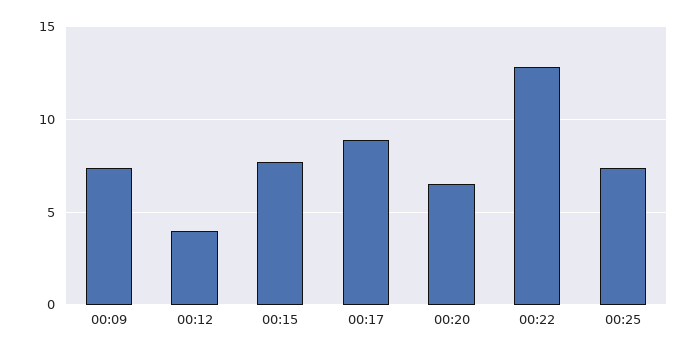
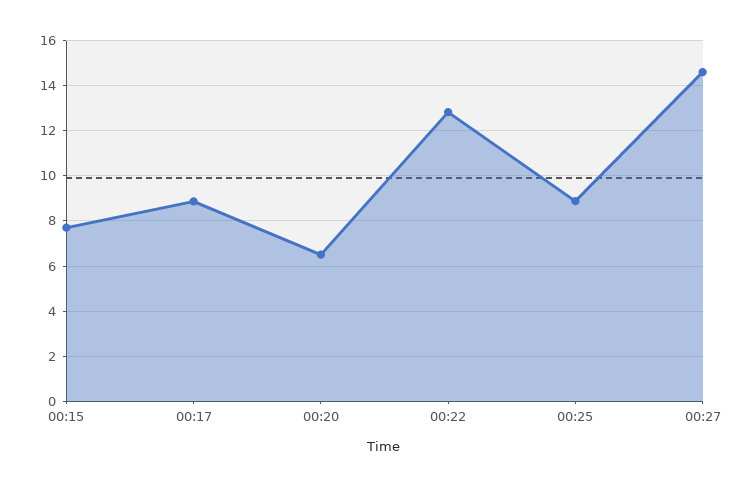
00:09: 7.5 -> none
00:12: 4 -> none
00:25: 7.5 -> 9
00:27: none -> 14.5

